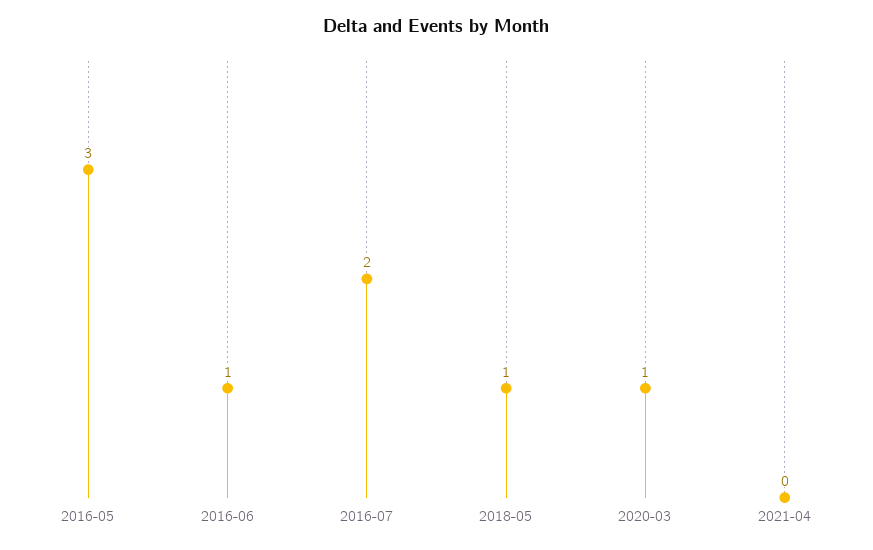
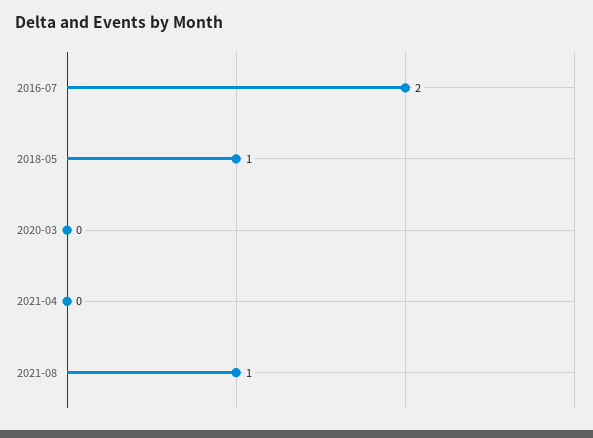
2016-05: 3 -> none
2016-06: 1 -> none
2020-03: 1 -> 0
2021-08: none -> 1

